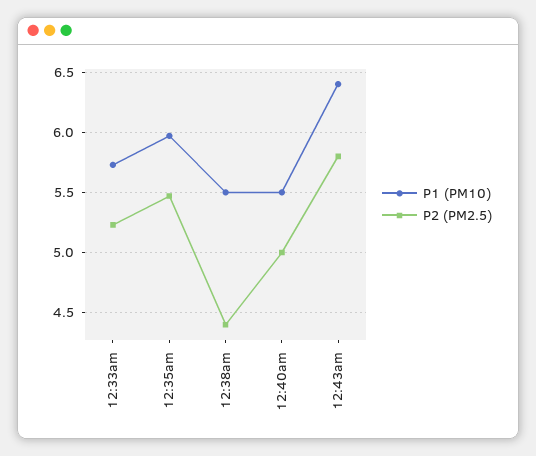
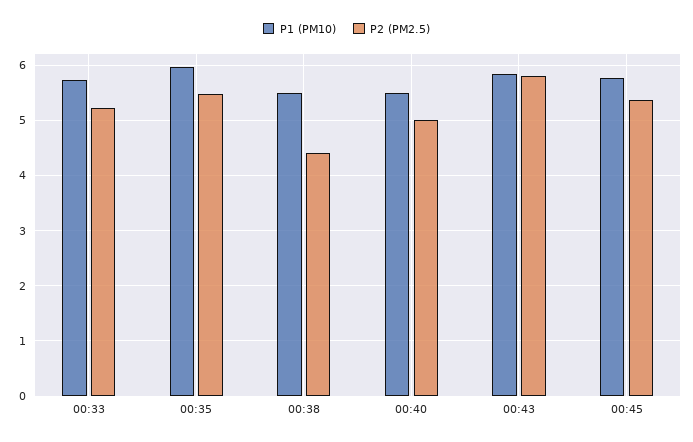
P1 (PM10), 12:43am: 6.4 -> 5.8
P1 (PM10), 00:45: none -> 5.8
P2 (PM2.5), 00:45: none -> 5.4

